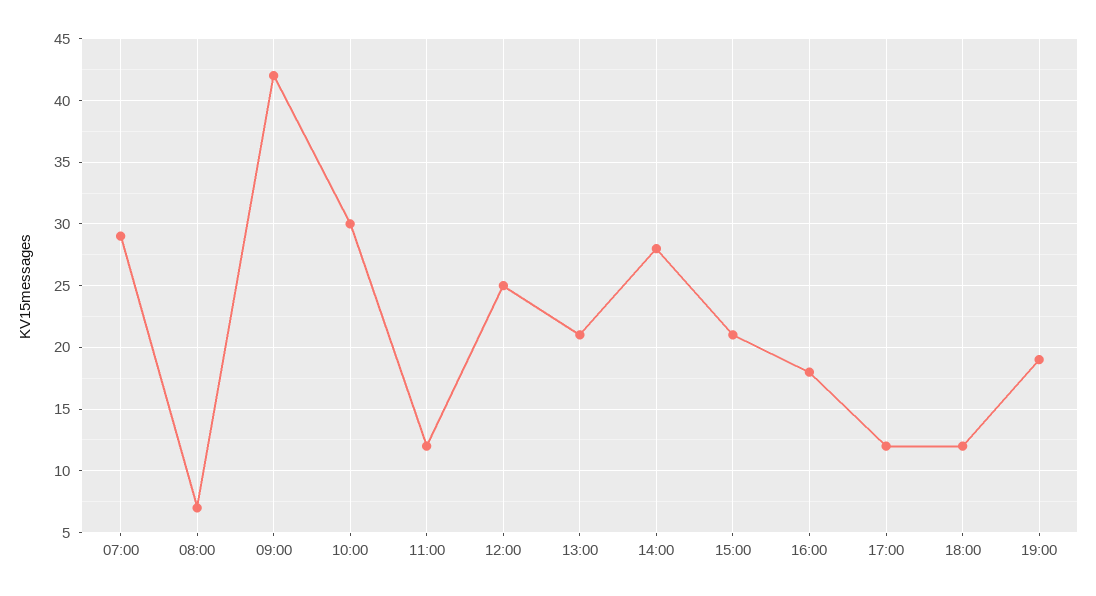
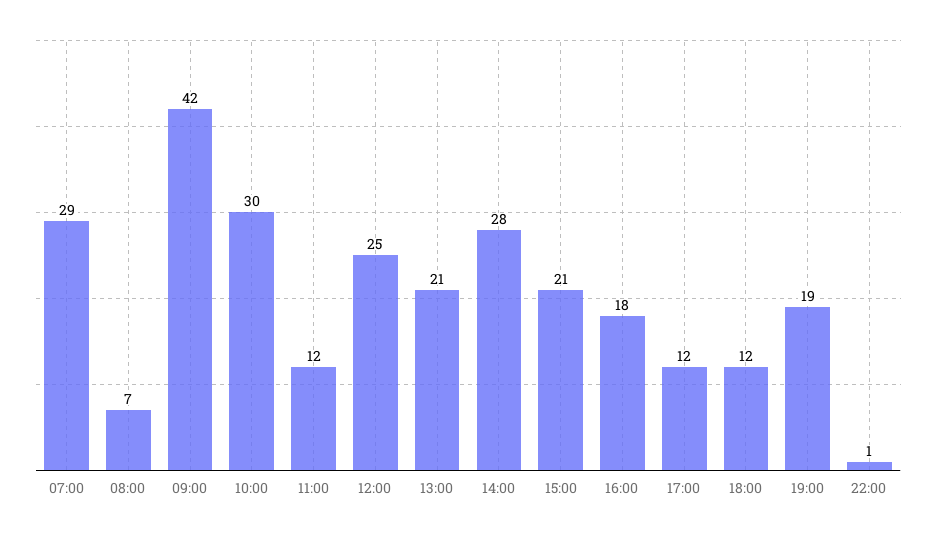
22:00: none -> 1

